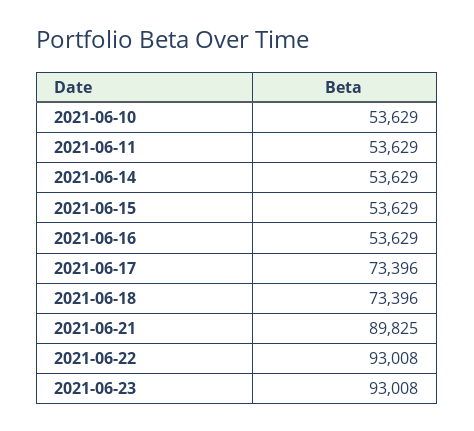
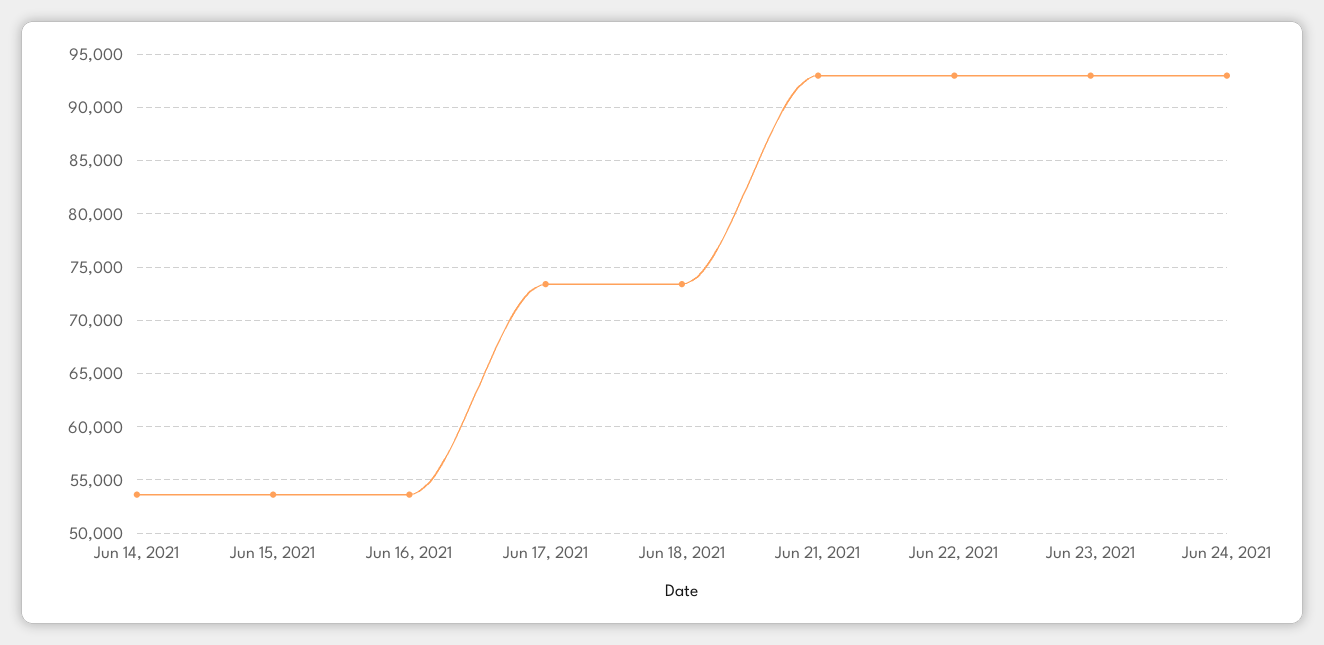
2021-06-10: 53629 -> none
2021-06-11: 53629 -> none
2021-06-21: 89825 -> 93000
Jun 24, 2021: none -> 93000

